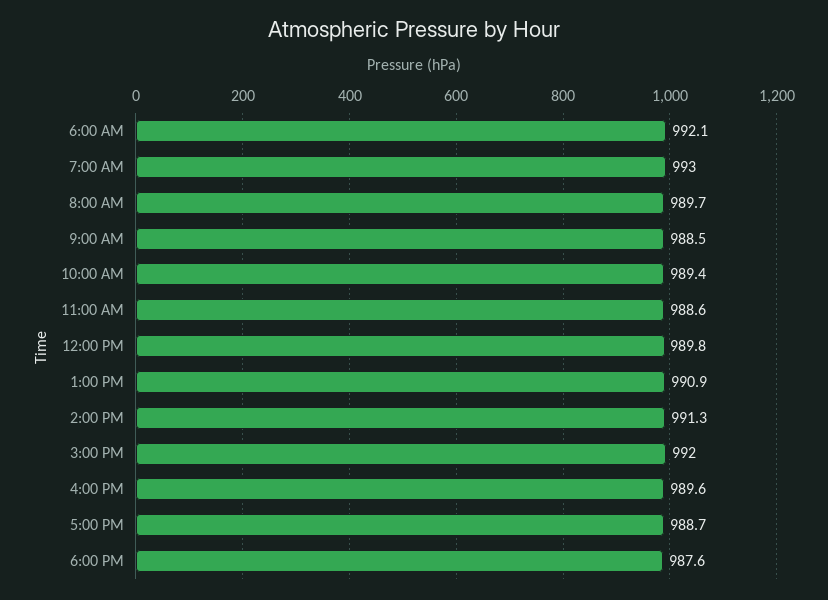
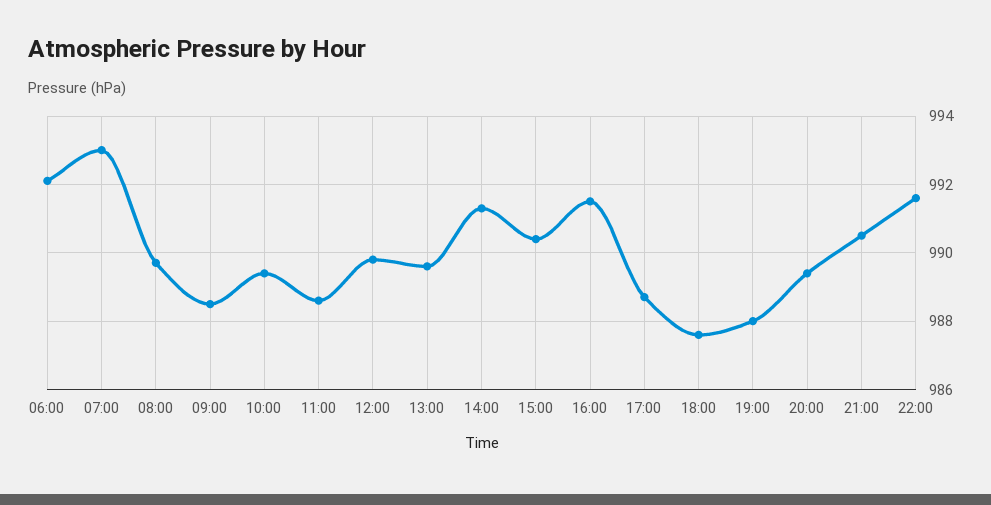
1:00 PM: 990.9 -> 989.5
3:00 PM: 992 -> 990.5
4:00 PM: 989.6 -> 991.5
19:00: none -> 988
20:00: none -> 989.5
21:00: none -> 990.5
22:00: none -> 991.5

